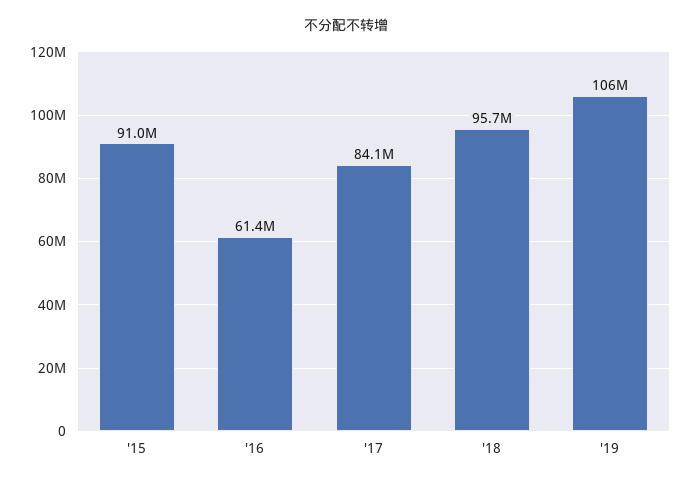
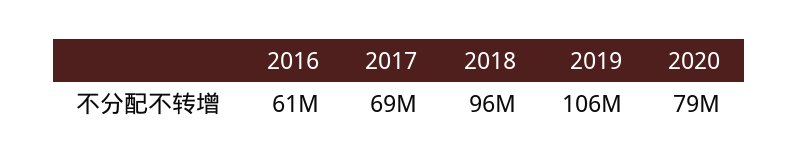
'15: 91000000 -> none
'17: 84100000 -> 69000000
2020: none -> 79000000

